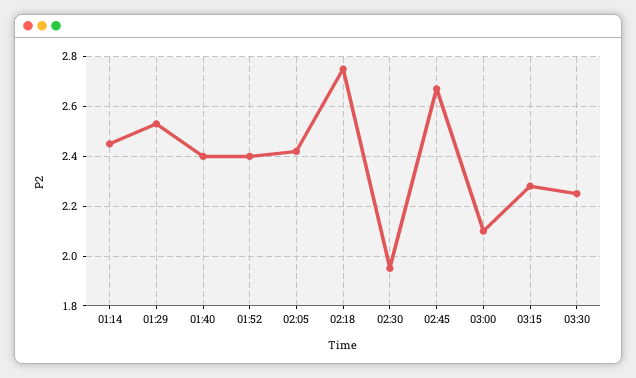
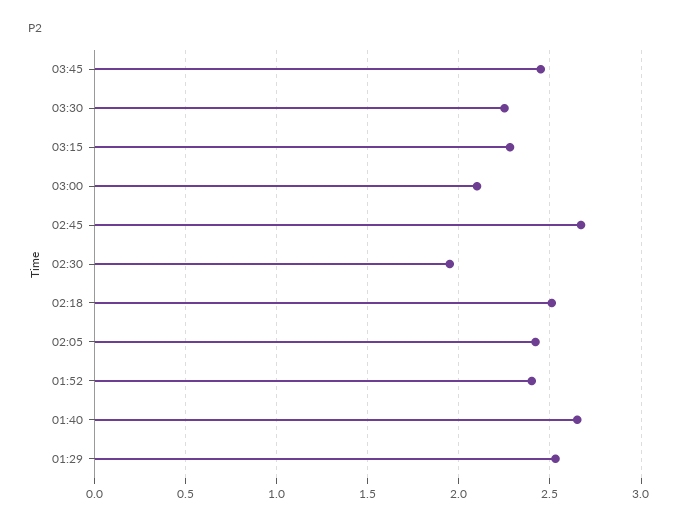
01:14: 2.45 -> none
01:40: 2.4 -> 2.65
02:18: 2.75 -> 2.5
03:45: none -> 2.45

